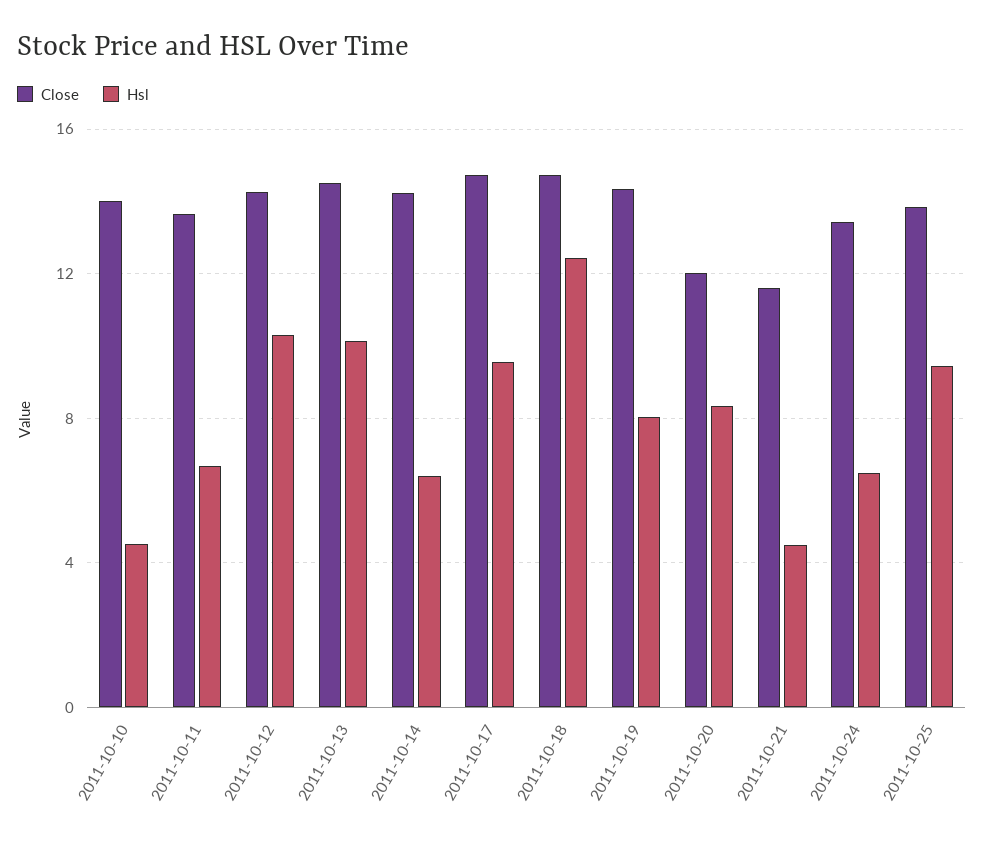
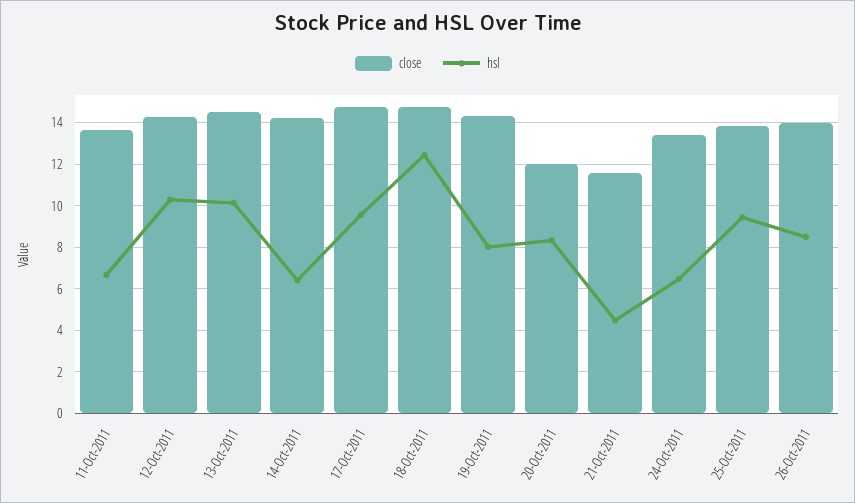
Close, 2011-10-10: 14 -> none
Hsl, 2011-10-10: 4.5 -> none
Close, 26-Oct-2011: none -> 14
Hsl, 26-Oct-2011: none -> 8.5

